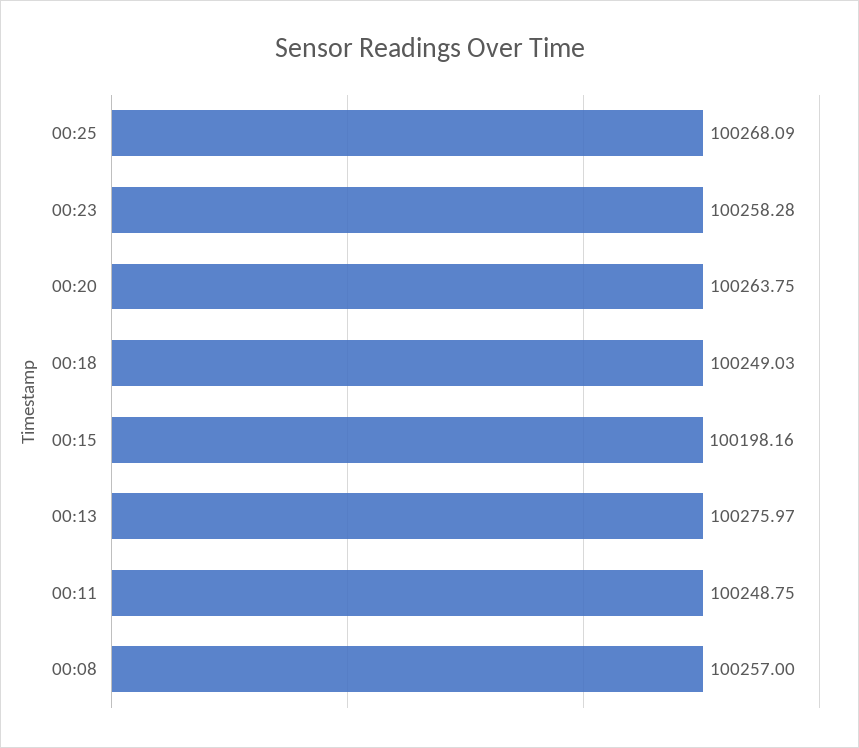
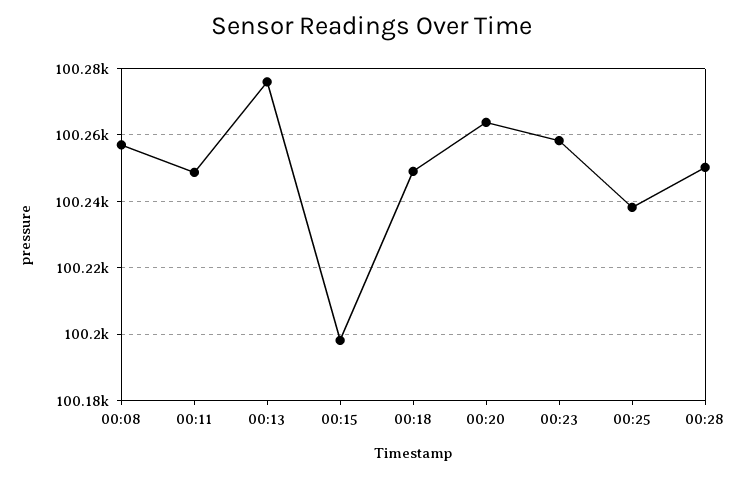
00:25: 100268.09 -> 100238
00:28: none -> 100250

